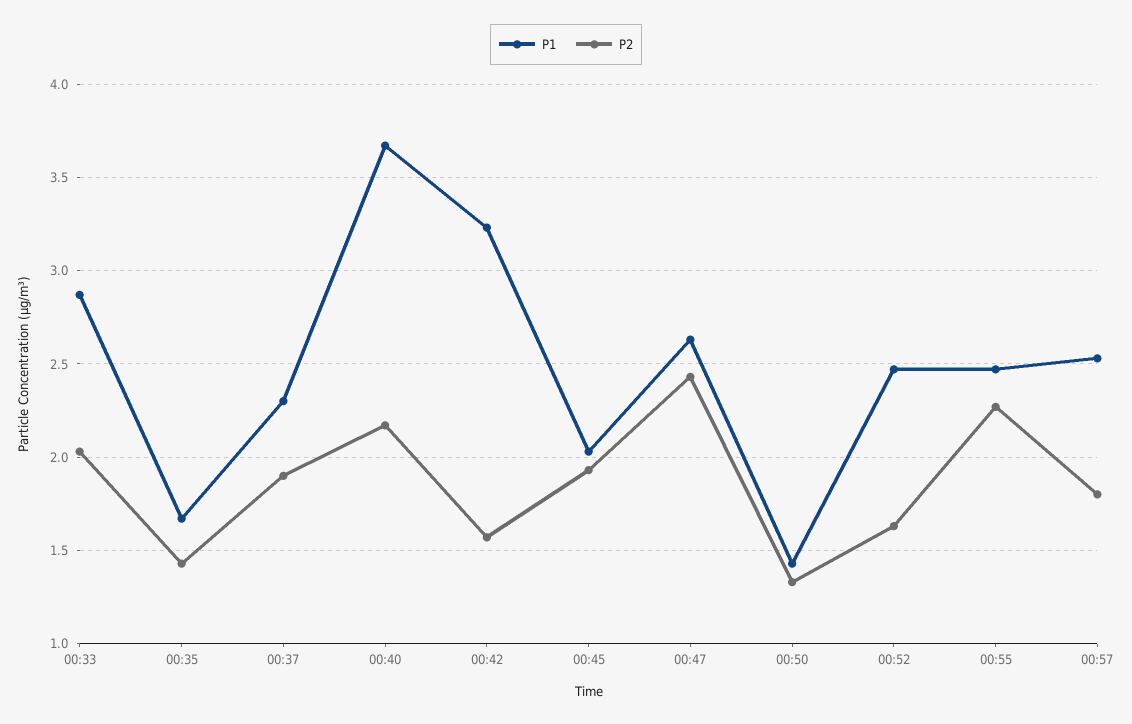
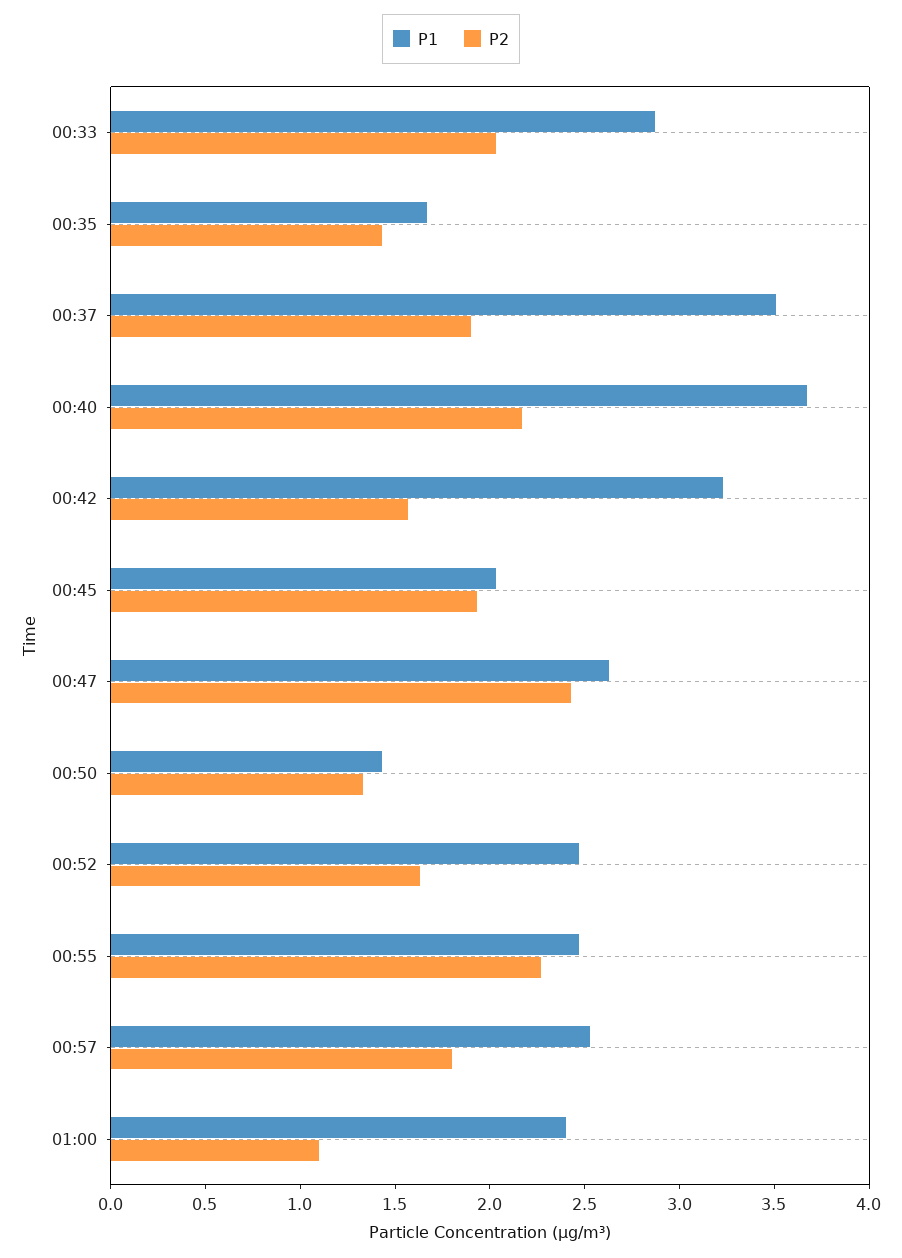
P1, 00:37: 2.3 -> 3.5
P1, 01:00: none -> 2.4
P2, 01:00: none -> 1.1

